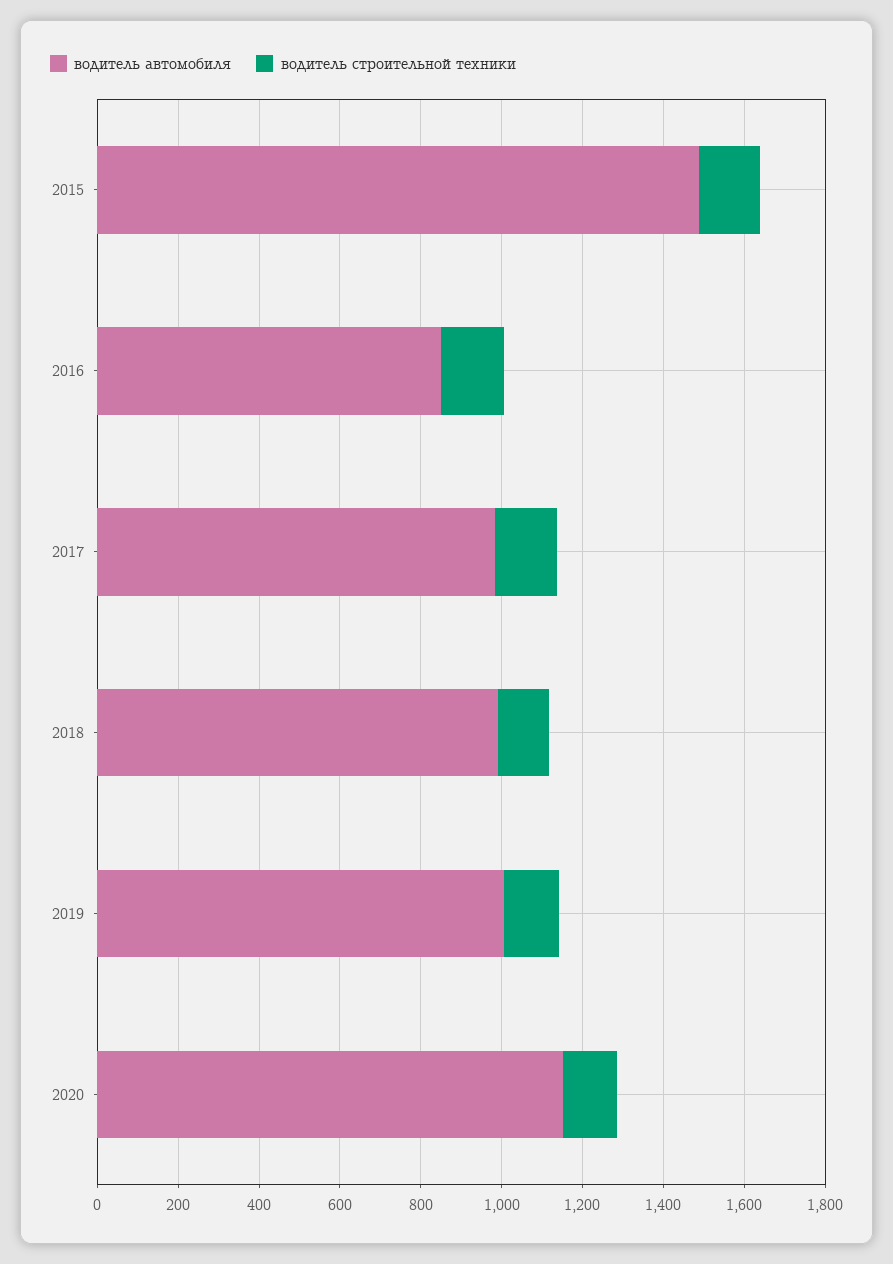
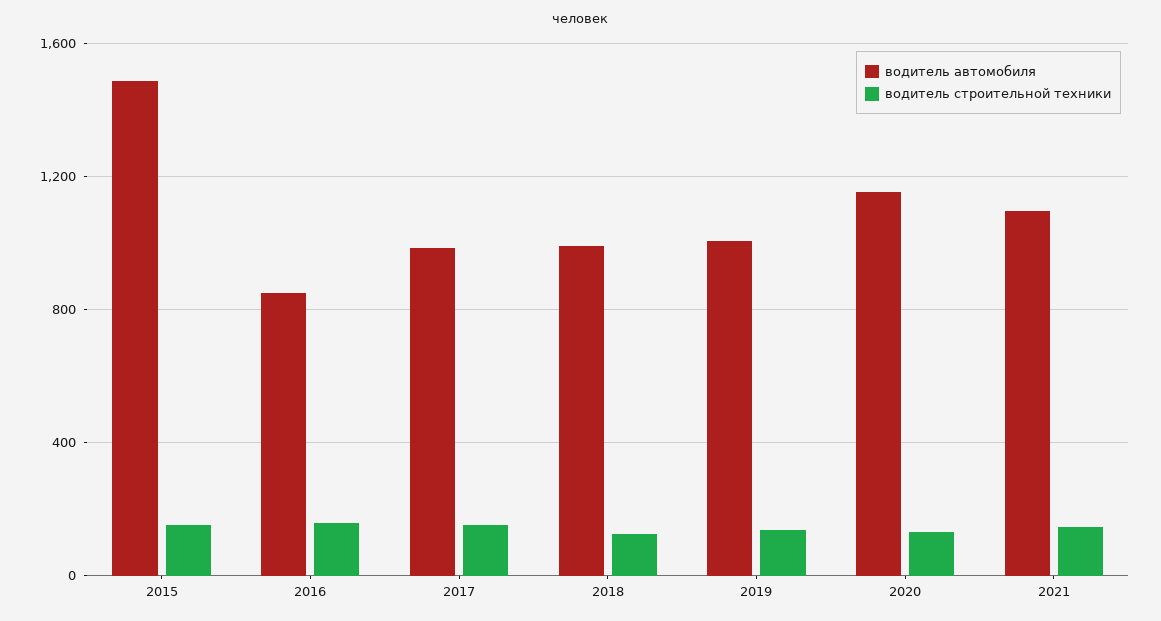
водитель автомобиля, 2021: none -> 1100
водитель строительной техники, 2021: none -> 150

